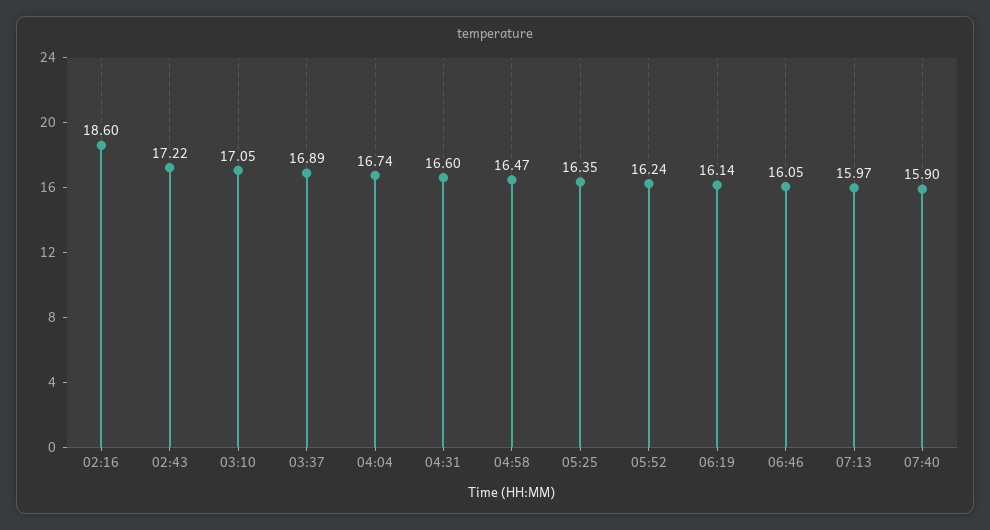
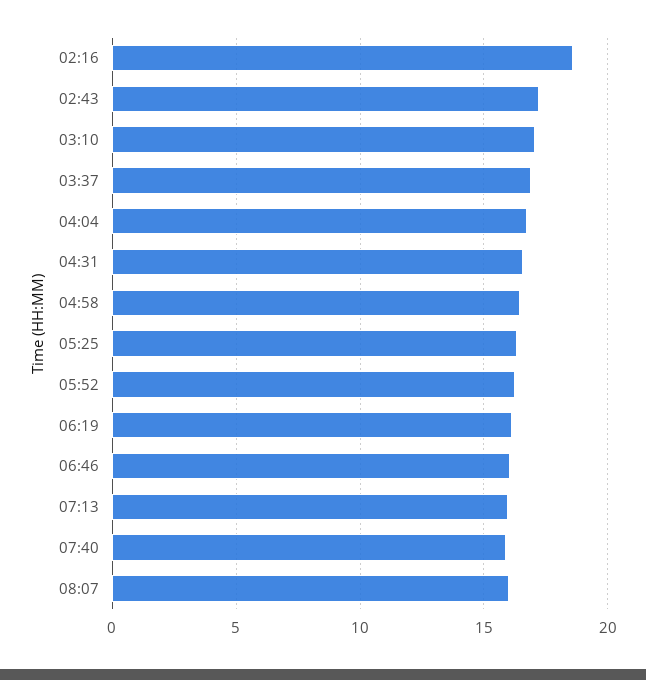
08:07: none -> 16

